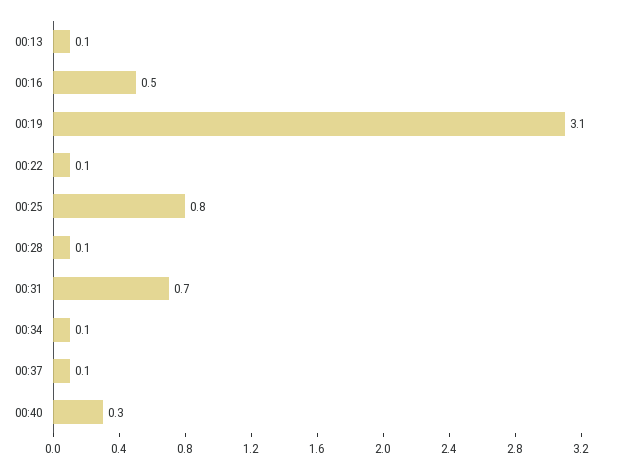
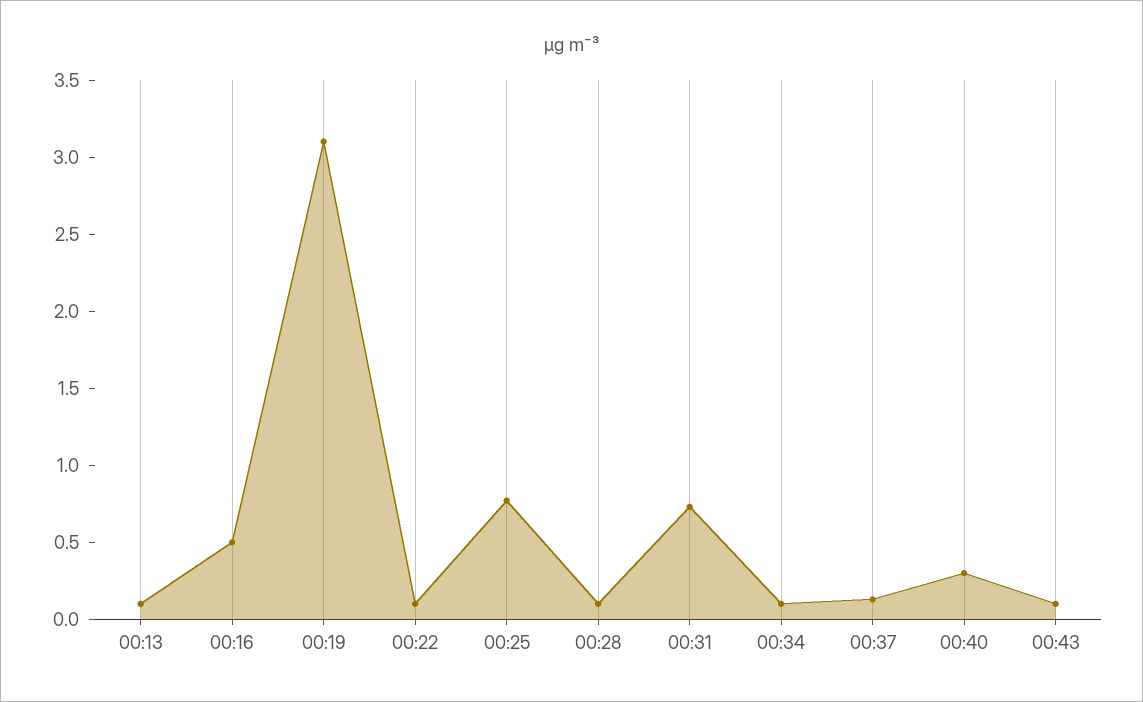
00:43: none -> 0.1

